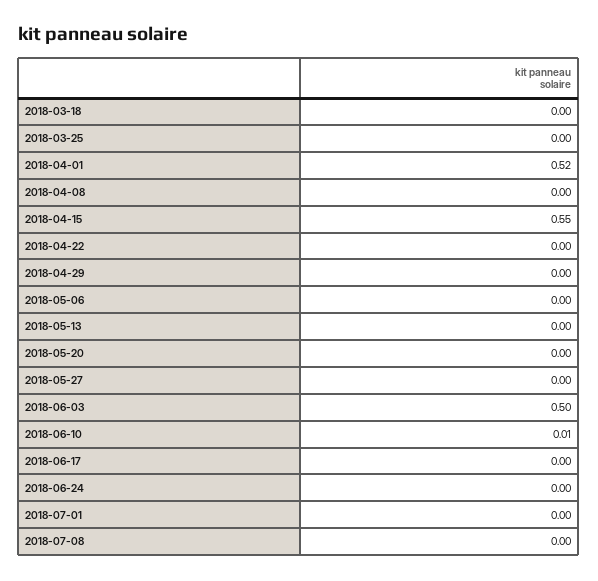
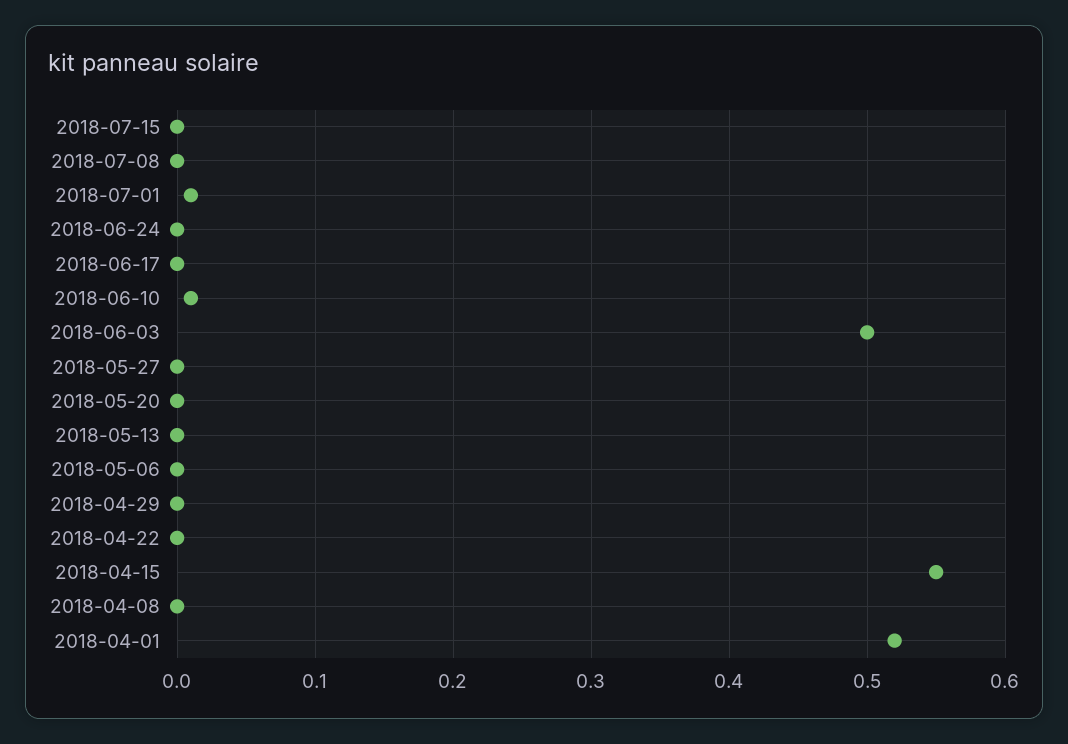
2018-03-18: 0 -> none
2018-03-25: 0 -> none
2018-07-01: 0 -> 0.01
2018-07-15: none -> 0

